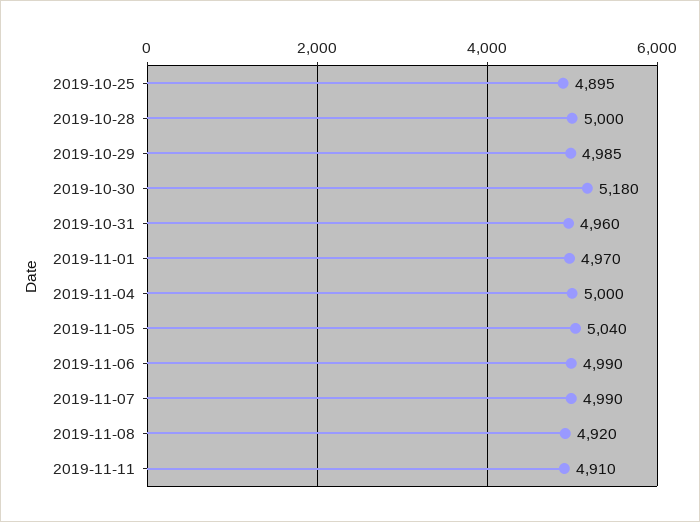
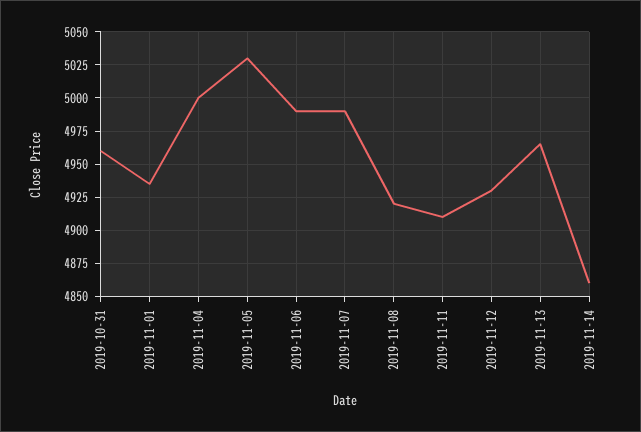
2019-10-25: 4895 -> none
2019-10-28: 5000 -> none
2019-10-29: 4985 -> none
2019-10-30: 5180 -> none
2019-11-01: 4970 -> 4935
2019-11-05: 5040 -> 5030
2019-11-12: none -> 4930
2019-11-13: none -> 4965
2019-11-14: none -> 4860

